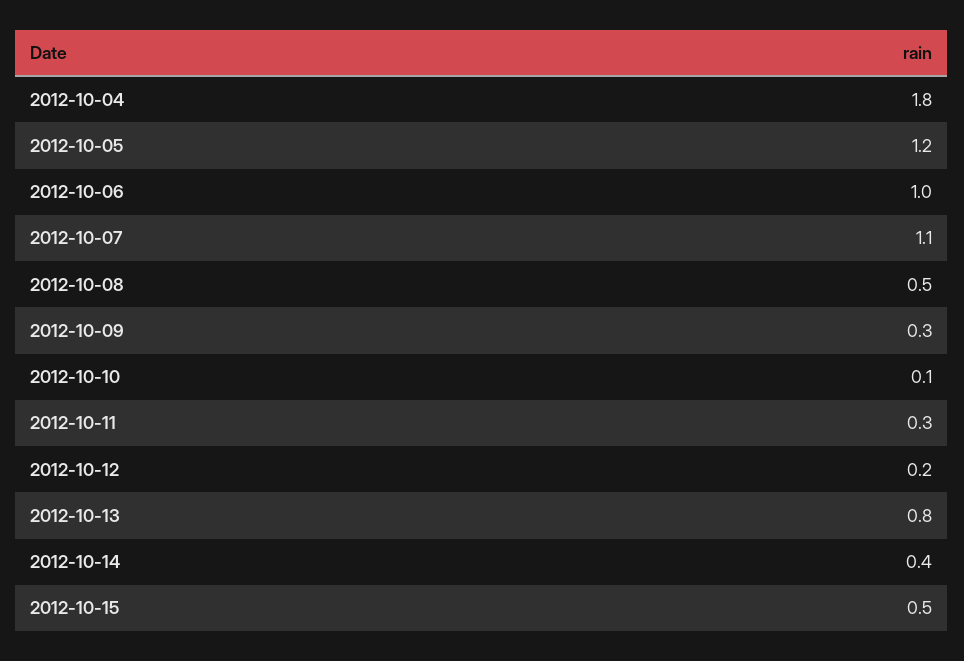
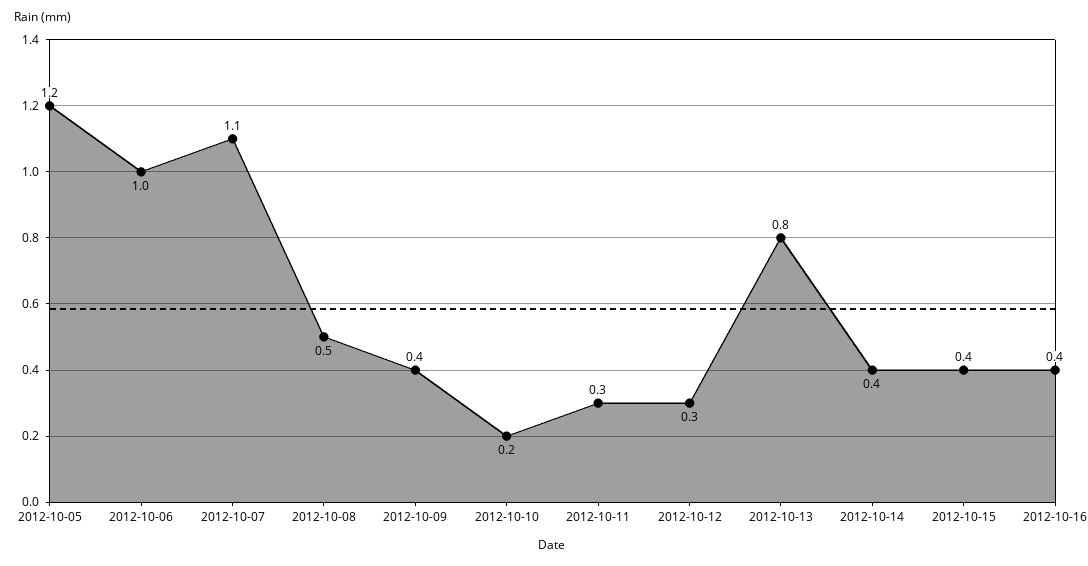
2012-10-04: 1.8 -> none
2012-10-09: 0.3 -> 0.4
2012-10-10: 0.1 -> 0.2
2012-10-12: 0.2 -> 0.3
2012-10-15: 0.5 -> 0.4
2012-10-16: none -> 0.4

